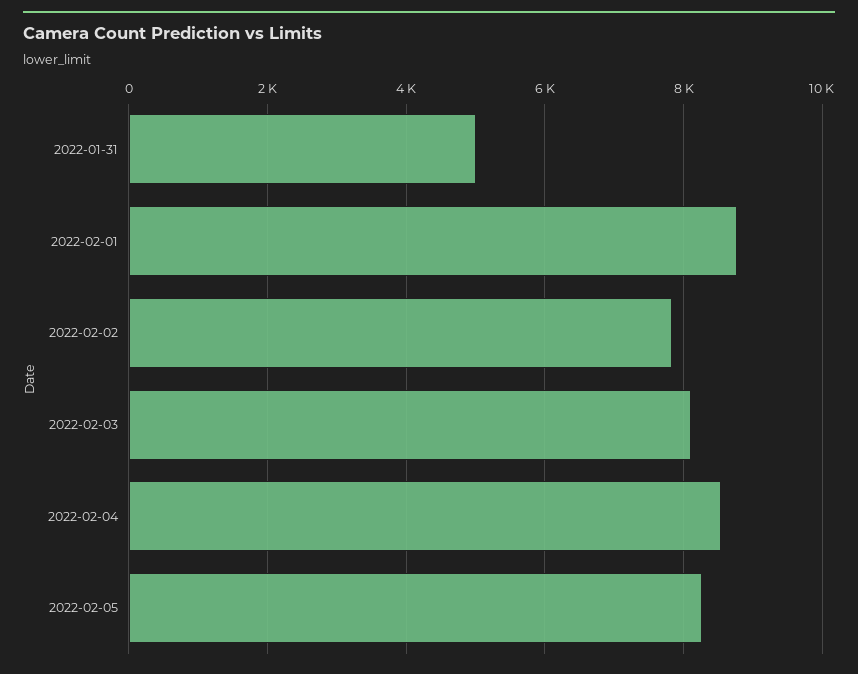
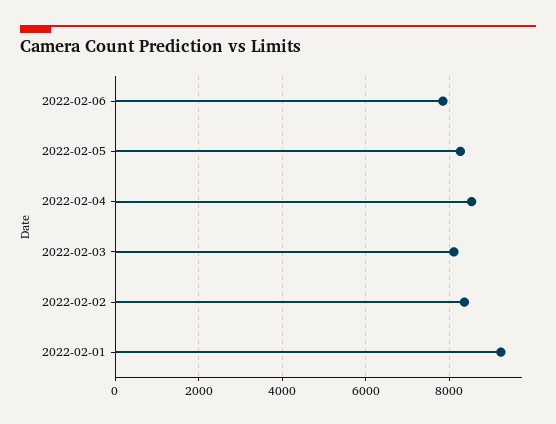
2022-01-31: 5000 -> none
2022-02-01: 8800 -> 9200
2022-02-02: 7800 -> 8400
2022-02-06: none -> 7800

